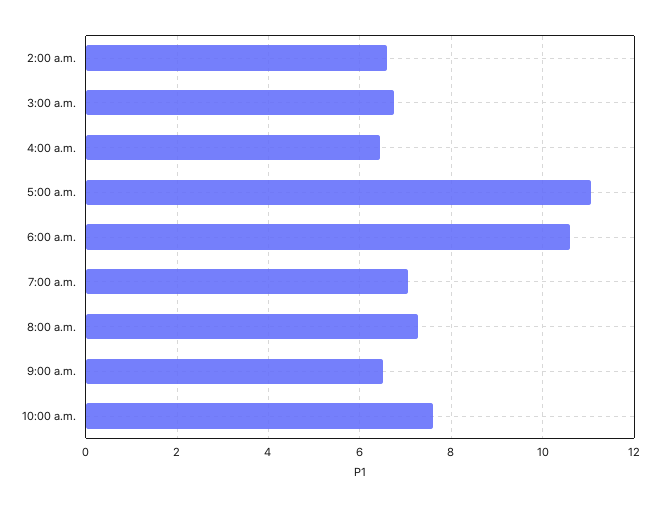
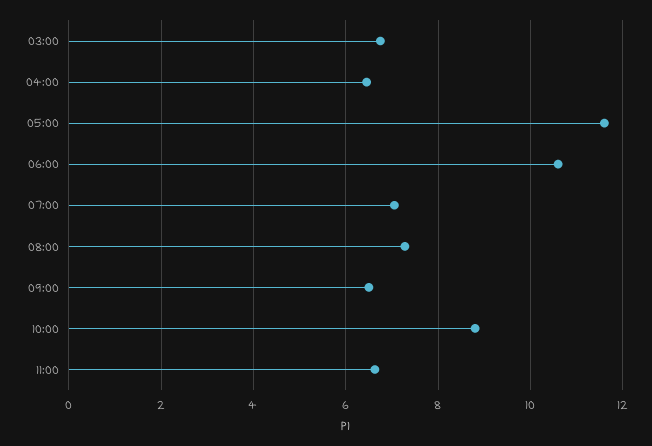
2:00 a.m.: 6.6 -> none
5:00 a.m.: 11 -> 11.6
10:00 a.m.: 7.6 -> 8.8
11:00: none -> 6.6

